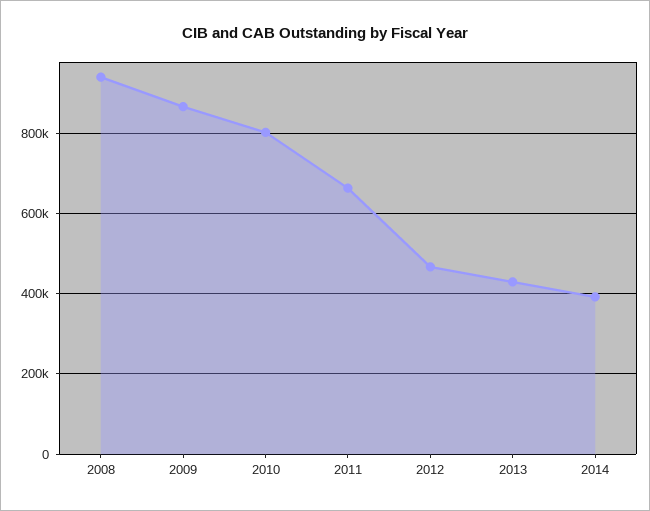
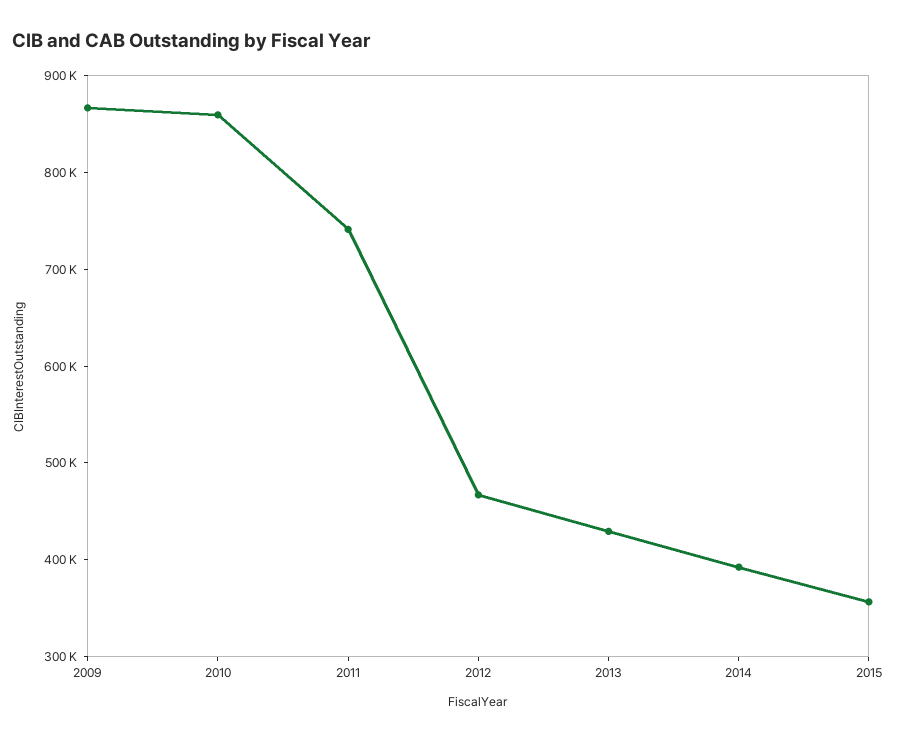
2008: 940000 -> none
2010: 800000 -> 860000
2011: 660000 -> 740000
2015: none -> 360000

